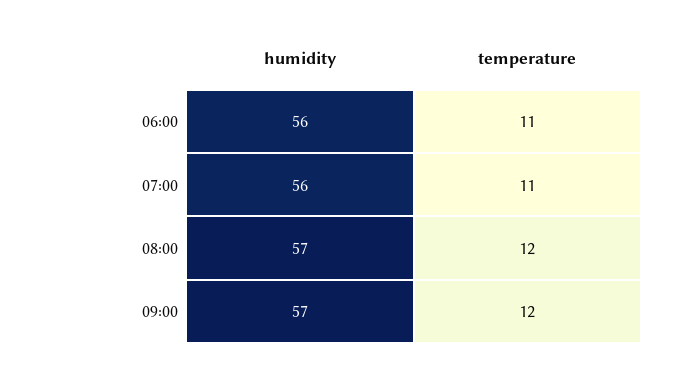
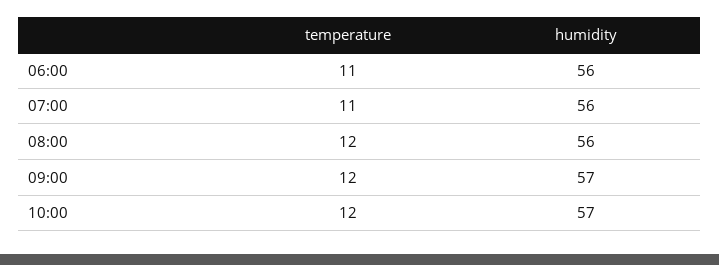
humidity, 08:00: 57 -> 56
temperature, 10:00: none -> 12
humidity, 10:00: none -> 57

